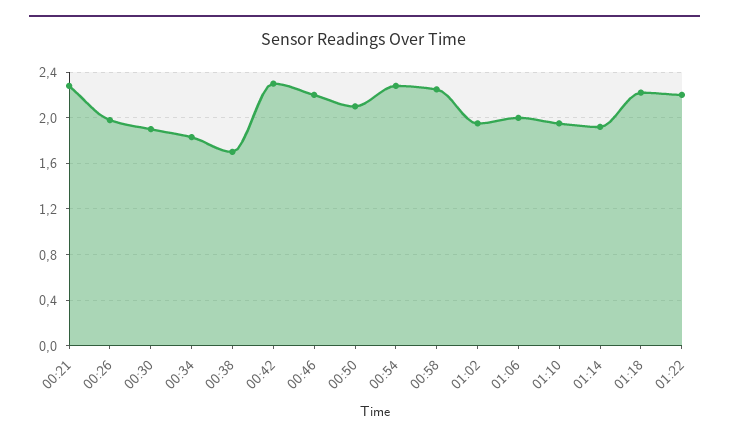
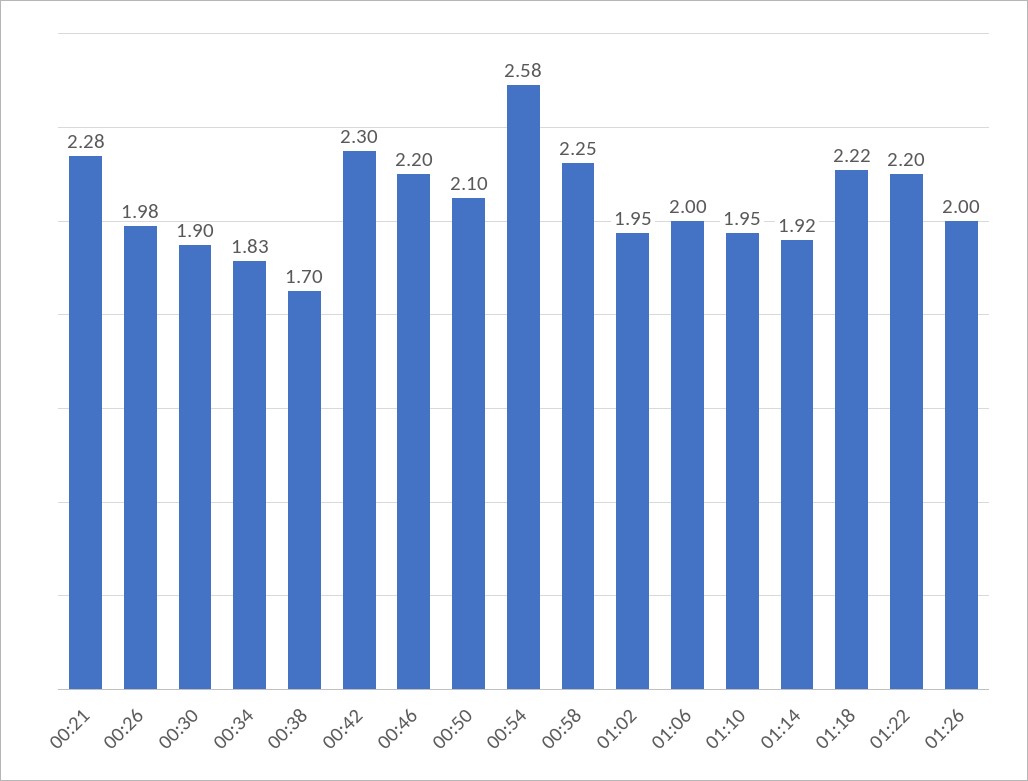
00:54: 2.3 -> 2.58
01:26: none -> 2

